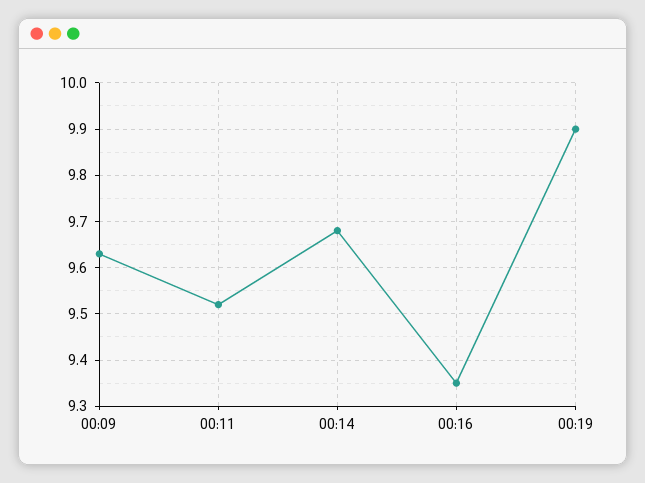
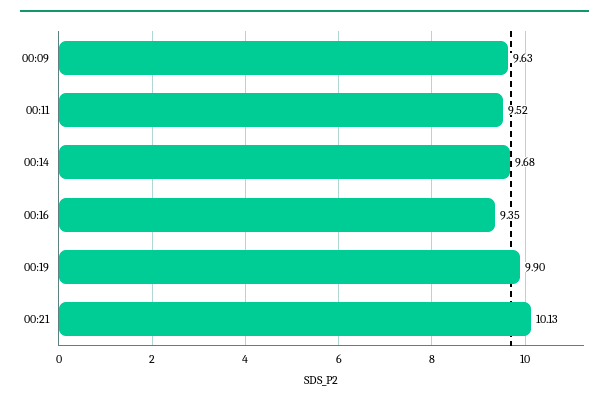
00:21: none -> 10.13

